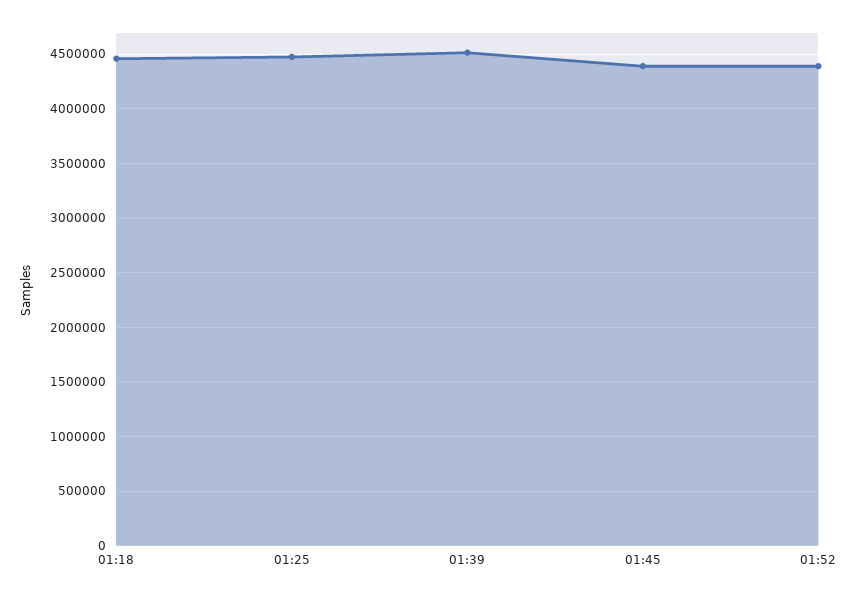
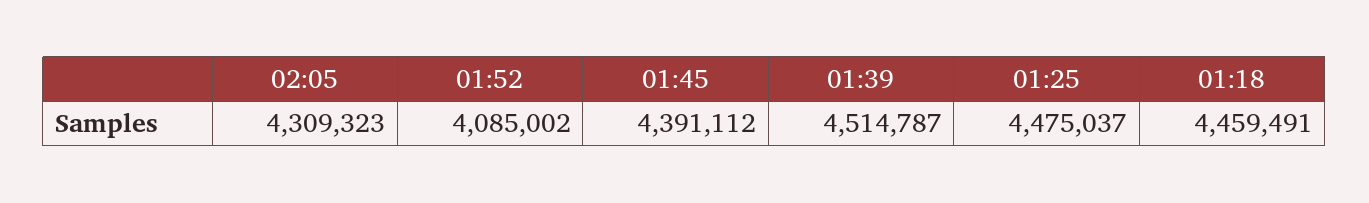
01:52: 4400000 -> 4085002
02:05: none -> 4309323

